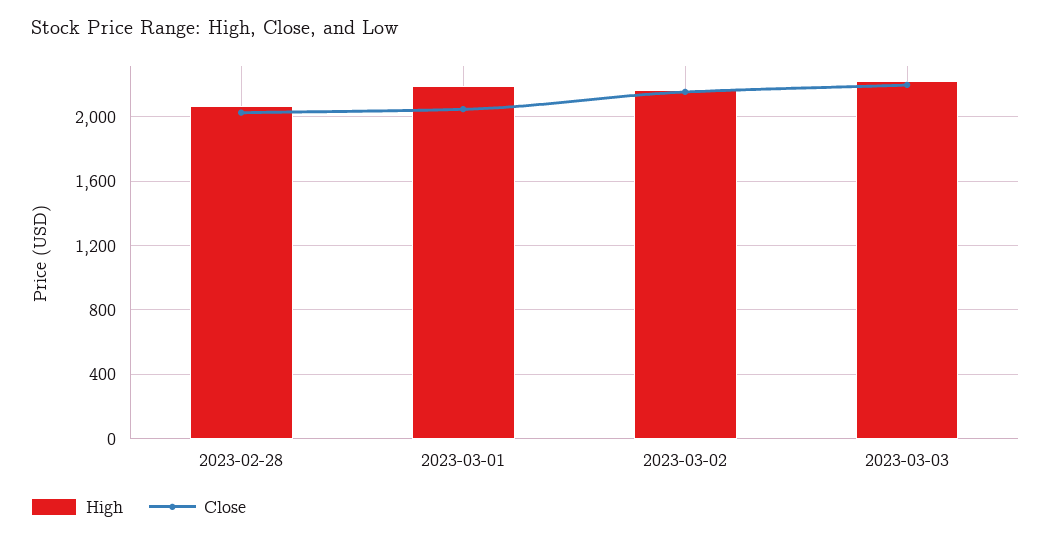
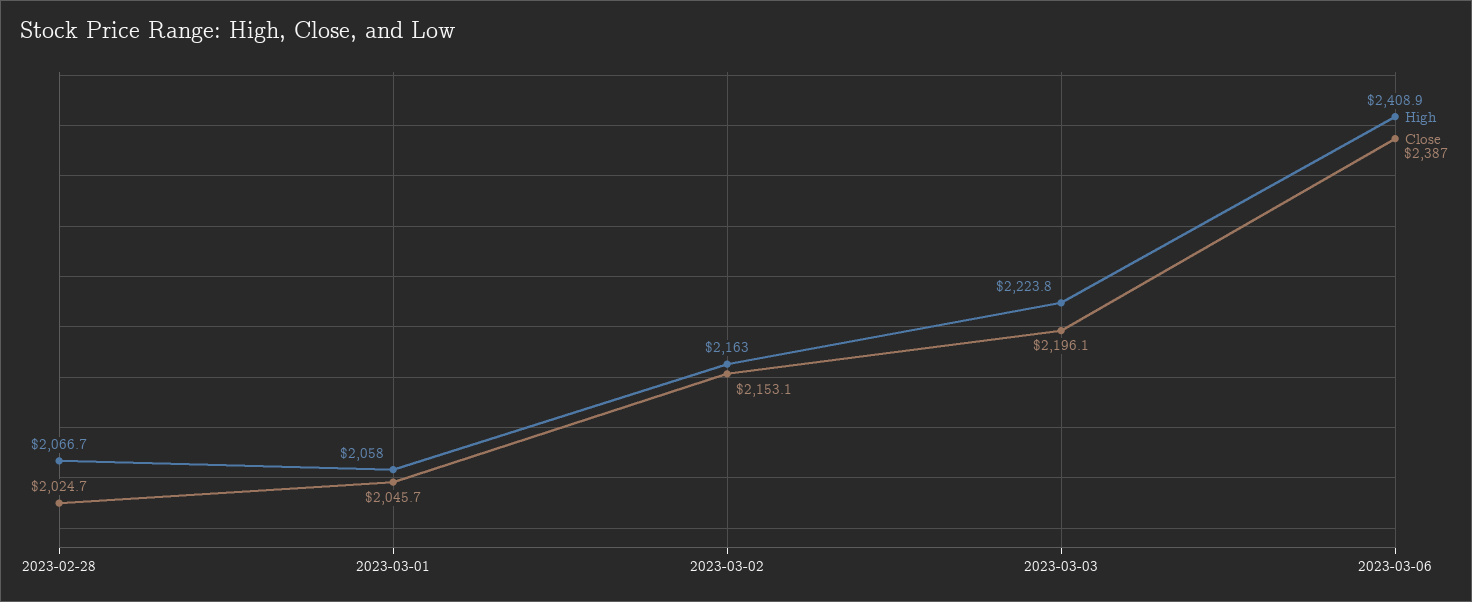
High, 2023-03-01: 2200 -> 2058
High, 2023-03-06: none -> 2408.9
Close, 2023-03-06: none -> 2387

